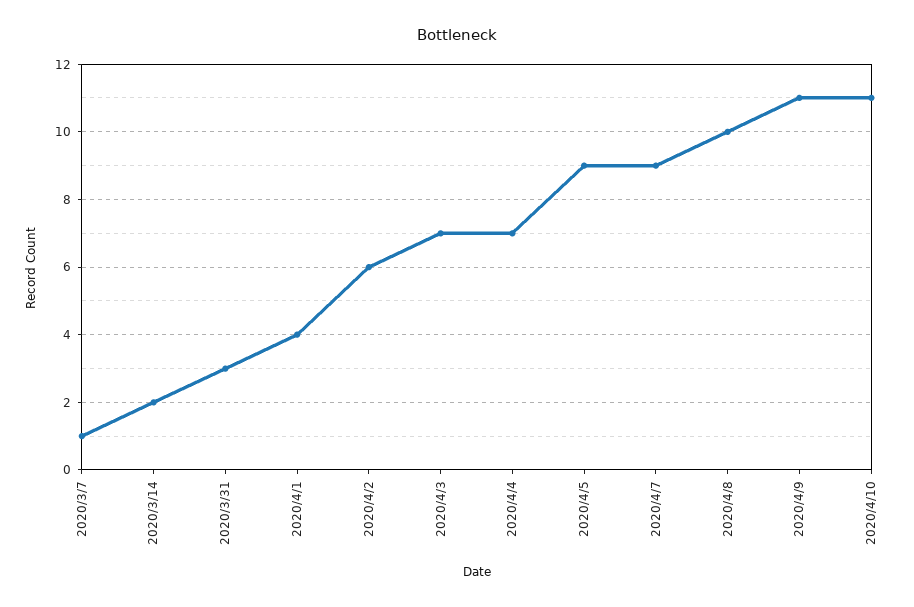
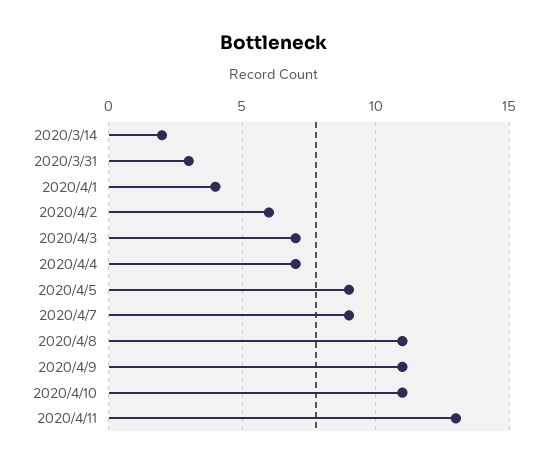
2020/3/7: 1 -> none
2020/4/8: 10 -> 11
2020/4/11: none -> 13

